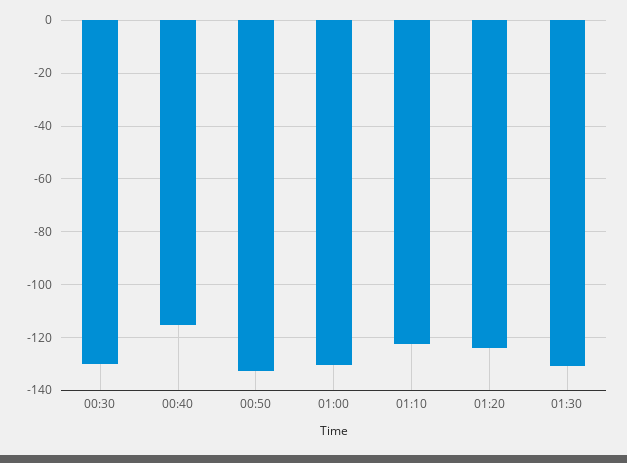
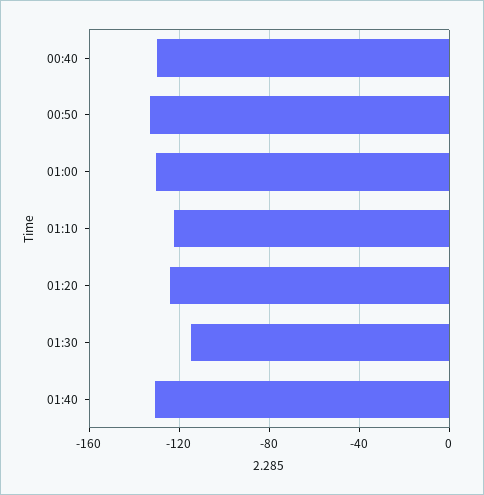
00:30: -130 -> none
00:40: -115 -> -130
01:30: -130 -> -115
01:40: none -> -130

